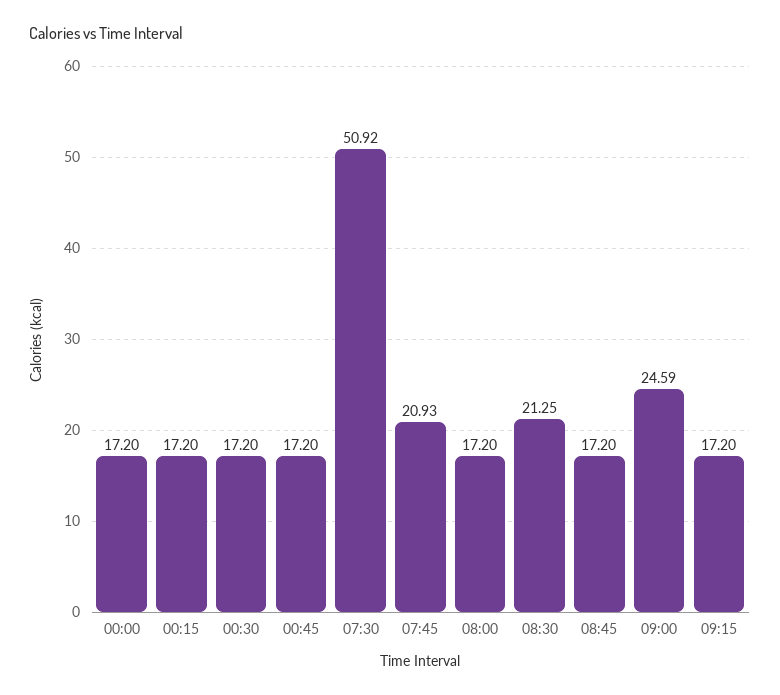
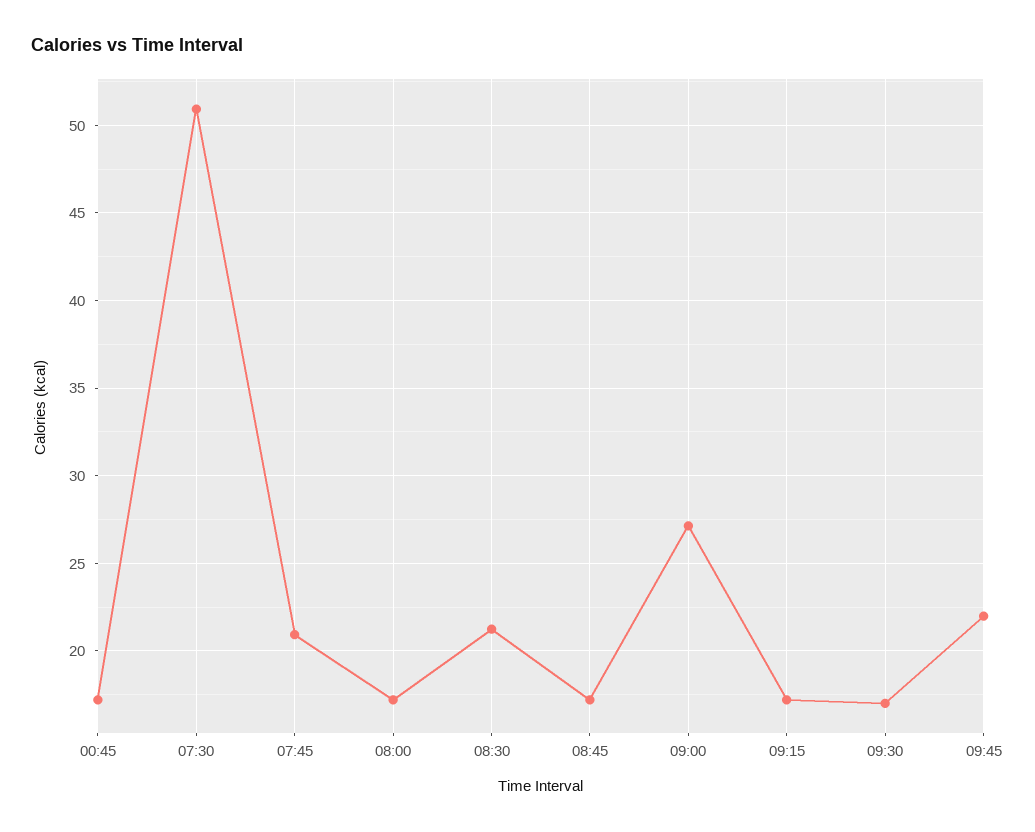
00:00: 17.2 -> none
00:15: 17.2 -> none
00:30: 17.2 -> none
09:00: 24.59 -> 27
09:30: none -> 17
09:45: none -> 22

